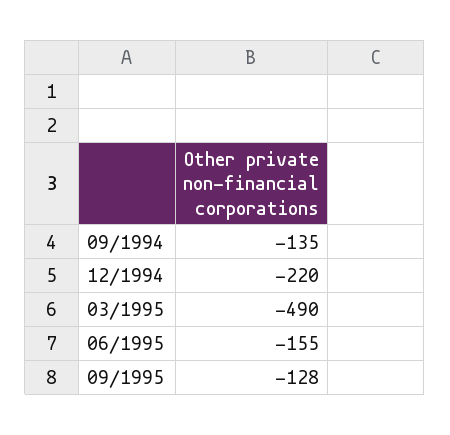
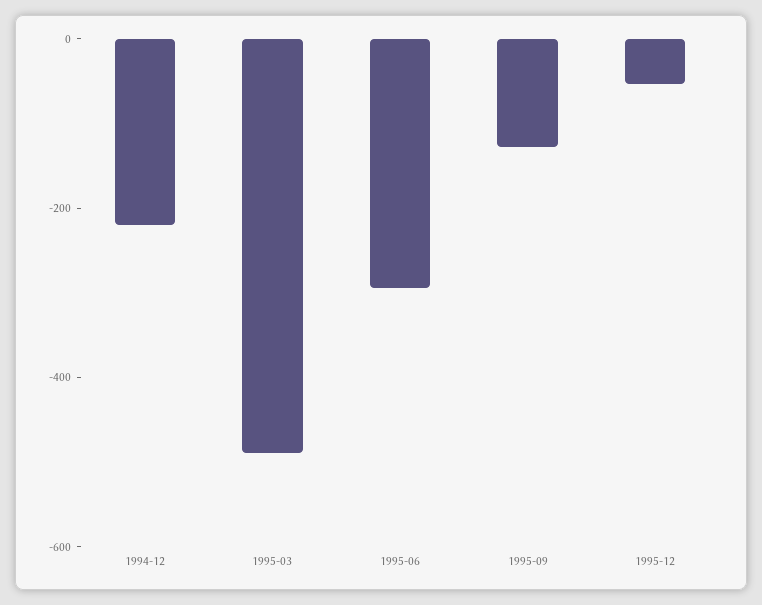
09/1994: -135 -> none
06/1995: -155 -> -300
1995-12: none -> -50

